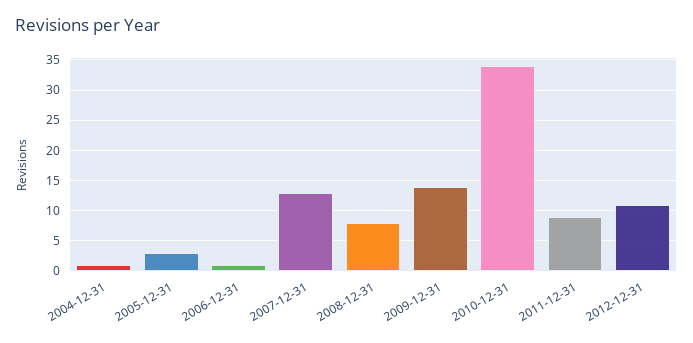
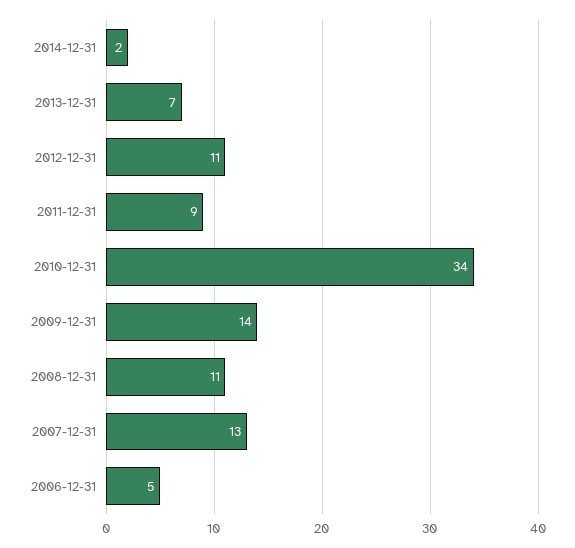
2004-12-31: 1 -> none
2005-12-31: 3 -> none
2006-12-31: 1 -> 5
2008-12-31: 8 -> 11
2014-12-31: none -> 2
2013-12-31: none -> 7

